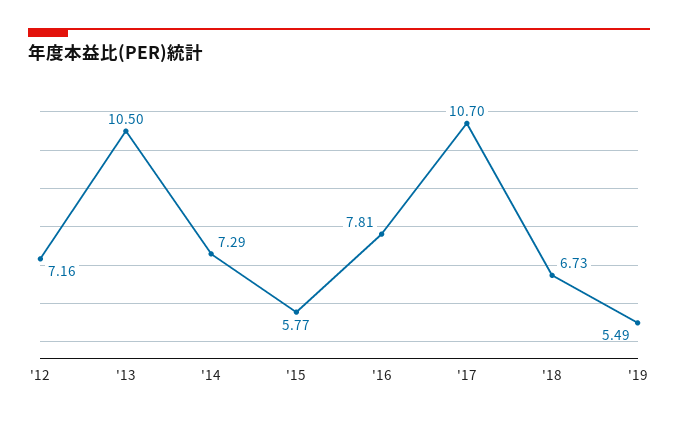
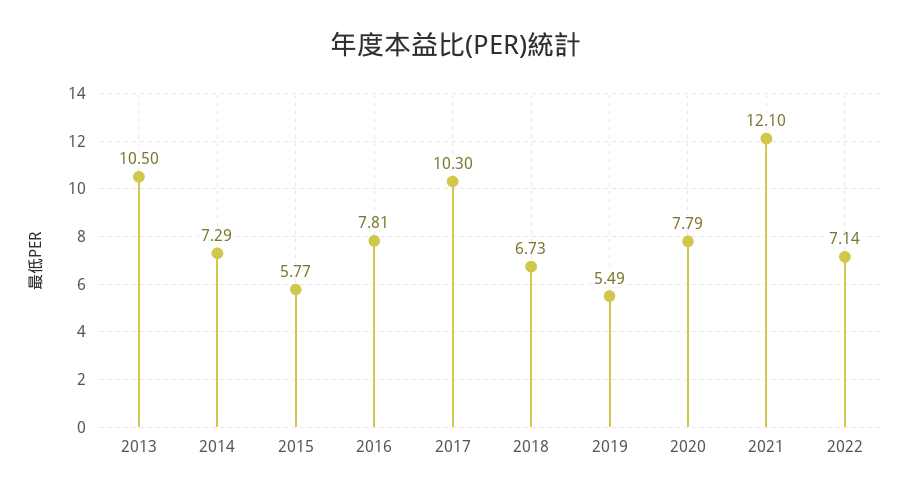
'12: 7.16 -> none
'17: 10.7 -> 10.3
2020: none -> 7.79
2021: none -> 12.1
2022: none -> 7.14

